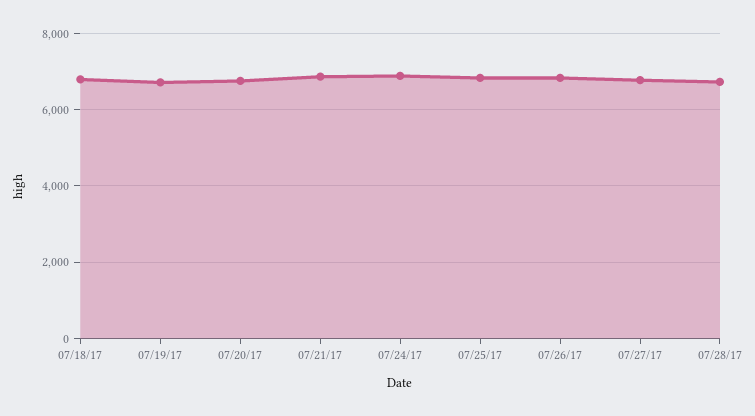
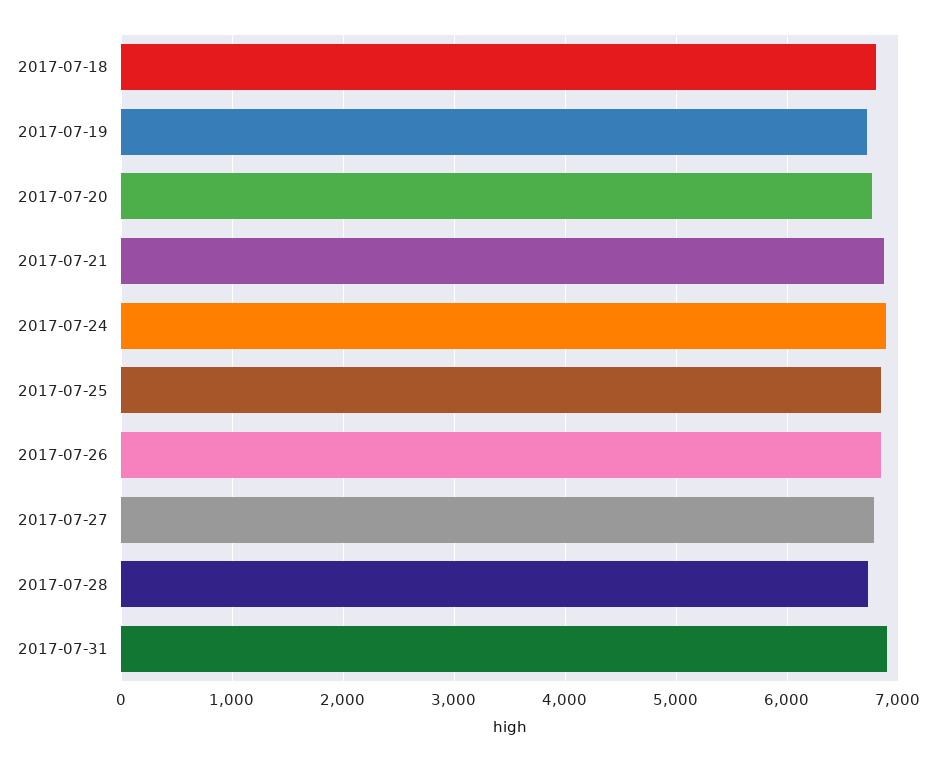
2017-07-31: none -> 6900

